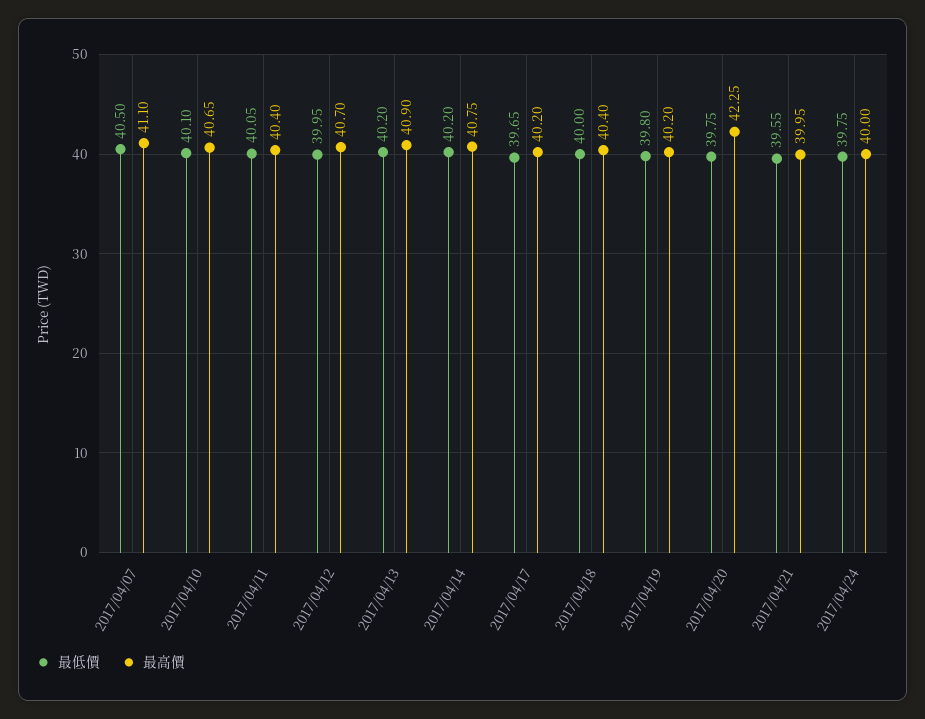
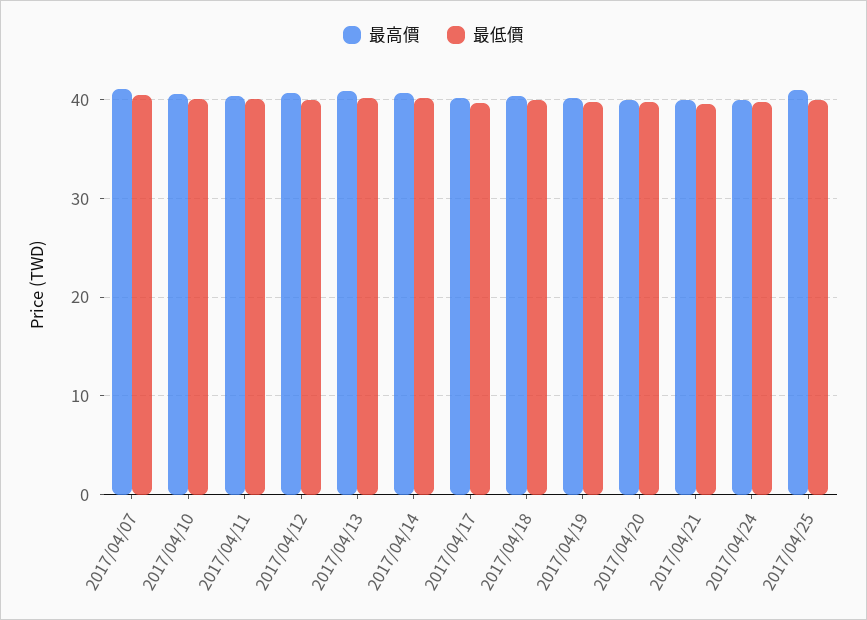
最高價, 2017/04/20: 42.25 -> 40
最高價, 2017/04/25: none -> 41
最低價, 2017/04/25: none -> 40

